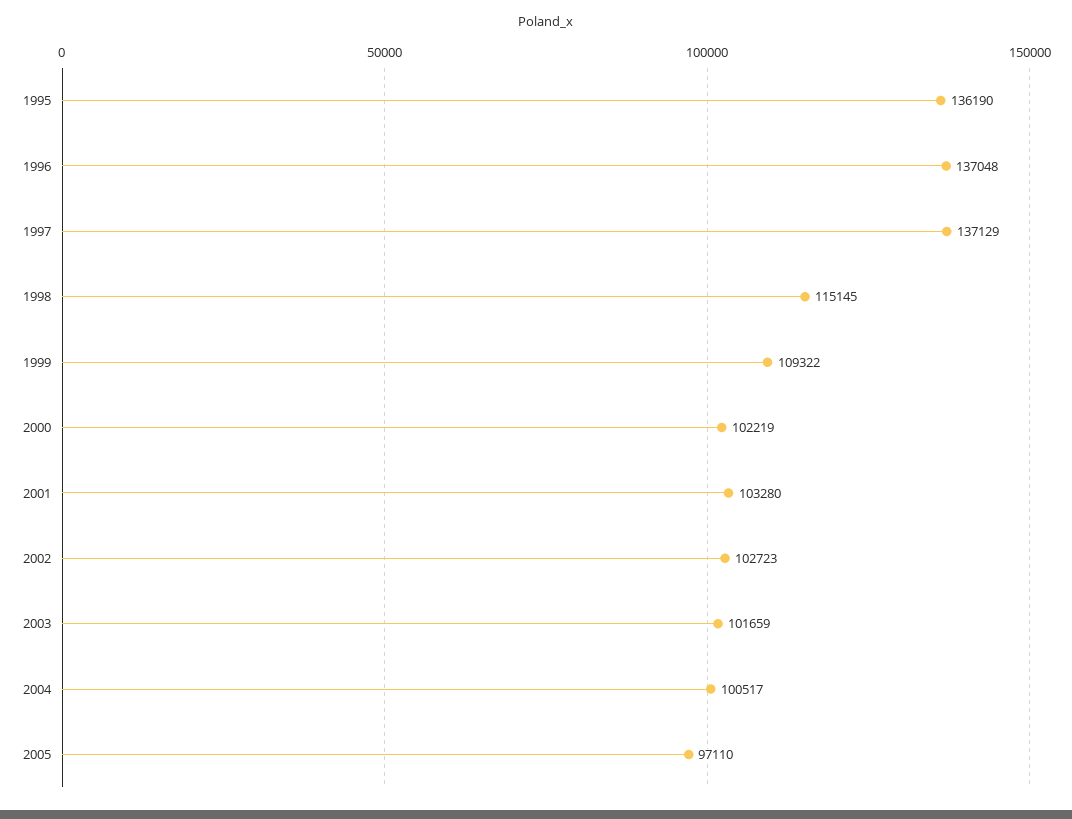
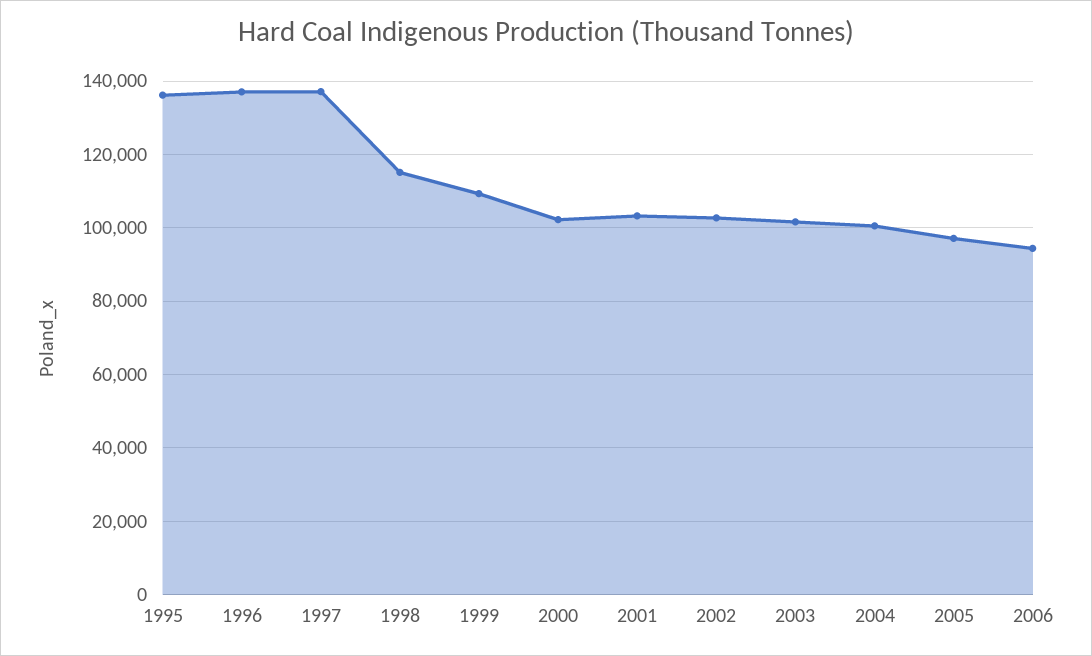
2006: none -> 94000

